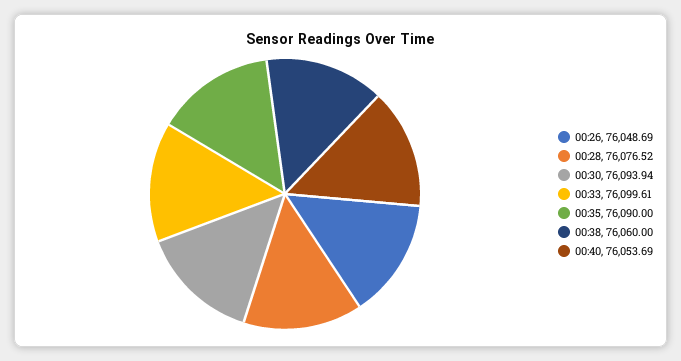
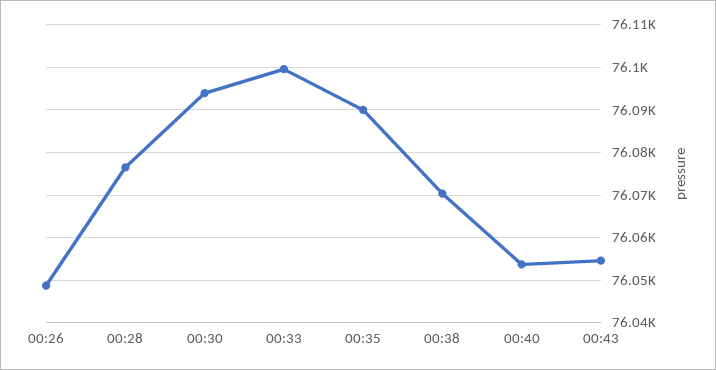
00:38: 76060 -> 76070
00:43: none -> 76054

